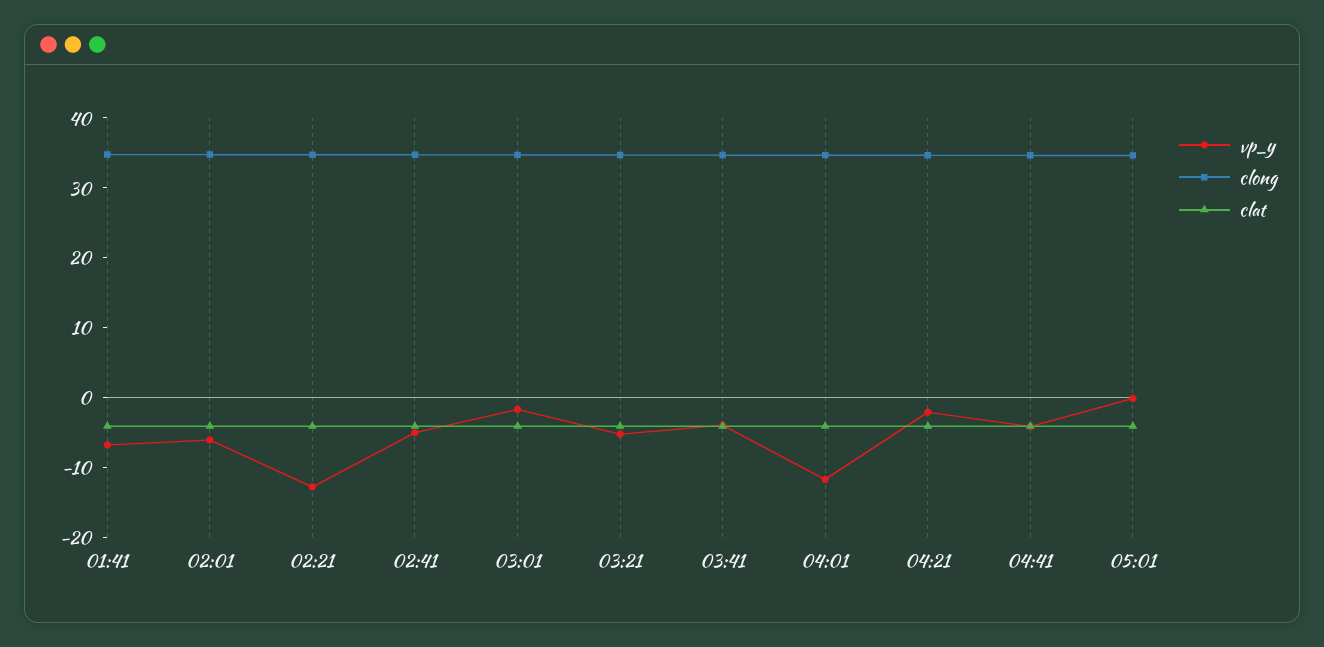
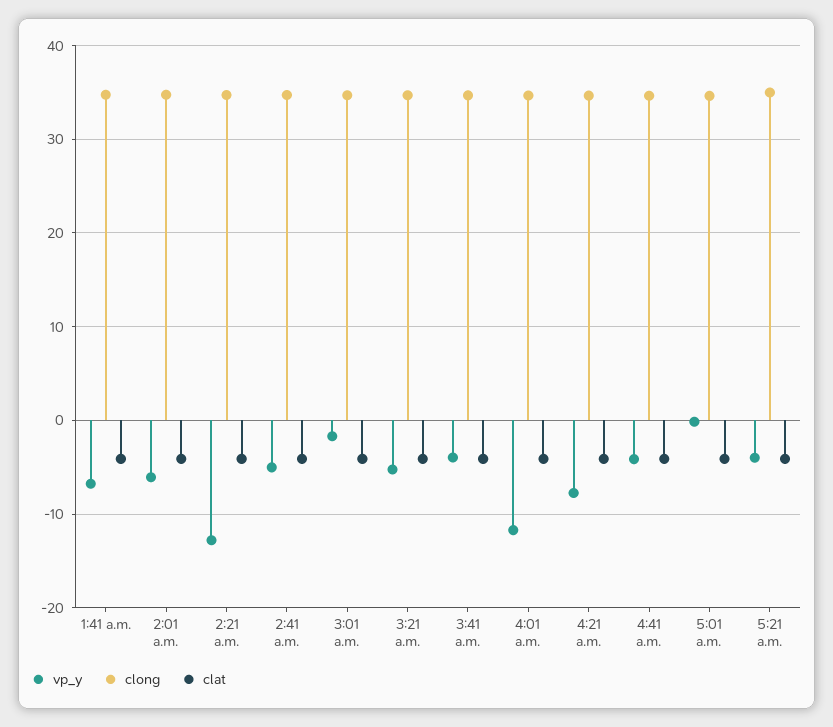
vp_y, 04:21: -2 -> -8
vp_y, 5:21 a.m.: none -> -4
clong, 5:21 a.m.: none -> 35
clat, 5:21 a.m.: none -> -4

